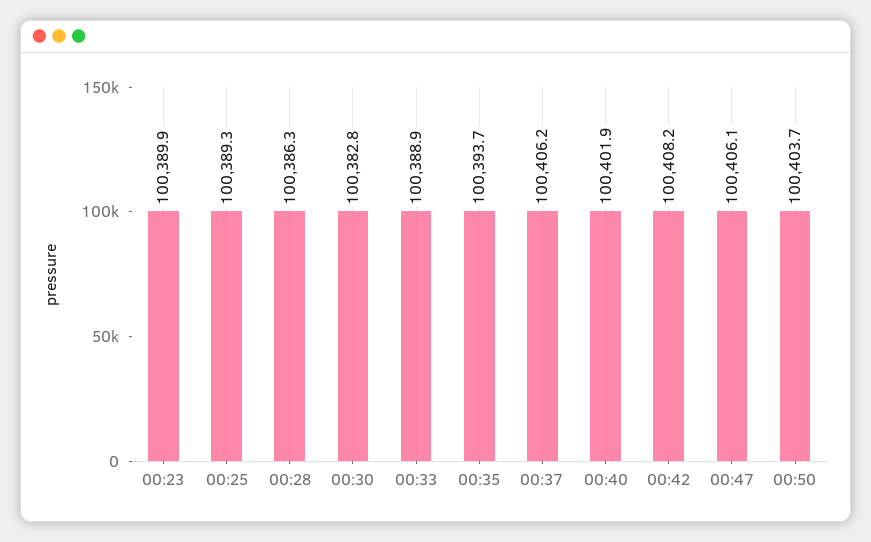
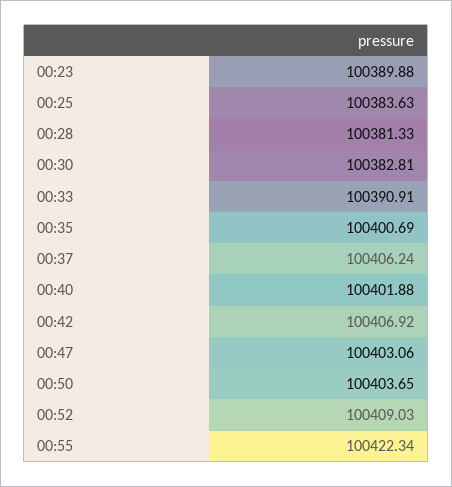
00:25: 100389.3 -> 100383.63
00:28: 100386.3 -> 100381.33
00:33: 100388.9 -> 100390.91
00:35: 100393.7 -> 100400.69
00:42: 100408.2 -> 100406.92
00:47: 100406.1 -> 100403.06
00:52: none -> 100409.03
00:55: none -> 100422.34

